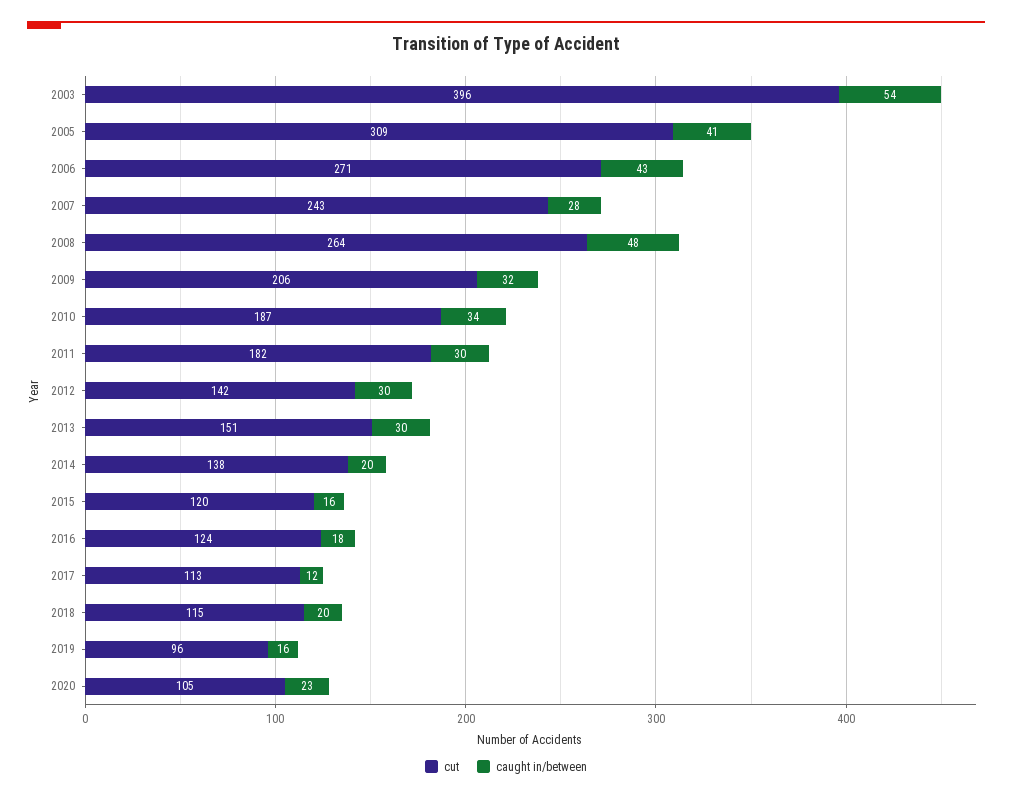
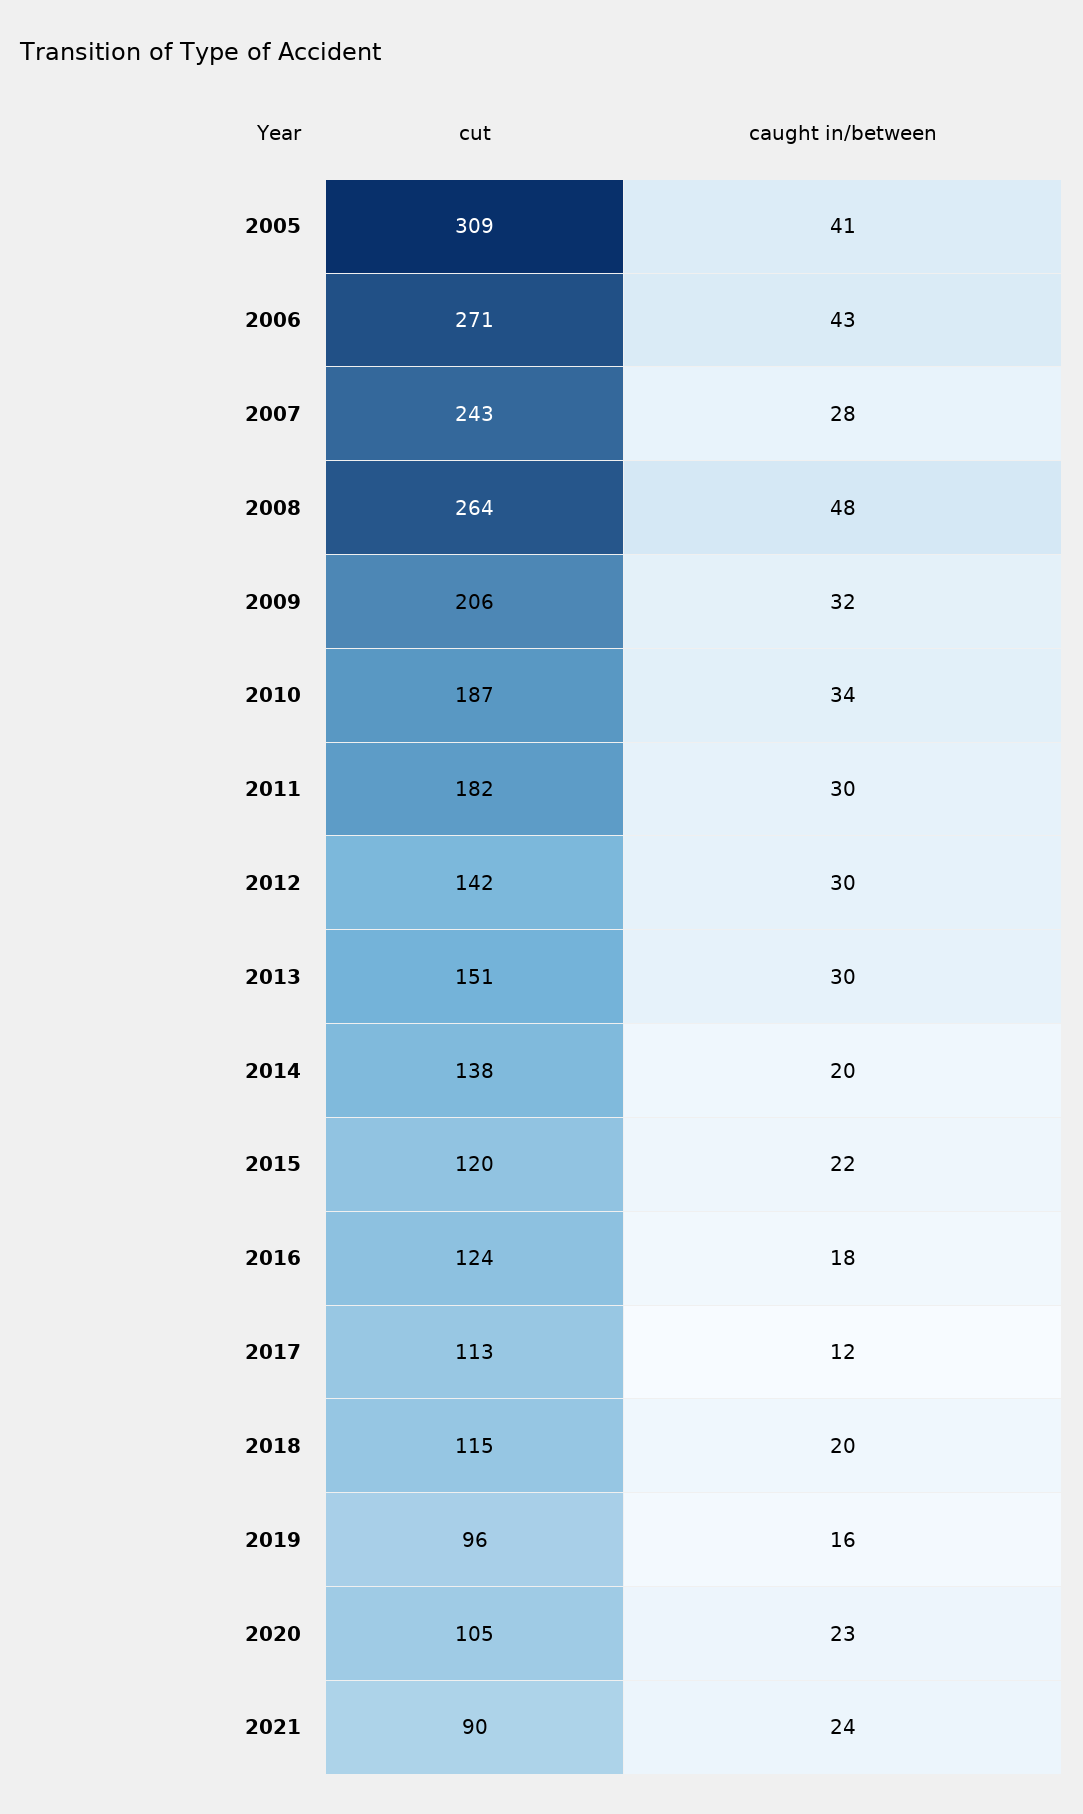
cut, 2003: 396 -> none
caught in/between, 2003: 54 -> none
caught in/between, 2015: 16 -> 22
cut, 2021: none -> 90
caught in/between, 2021: none -> 24

